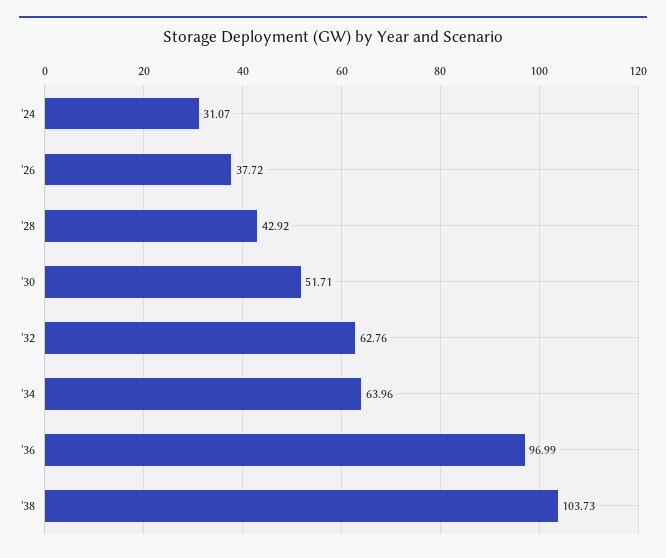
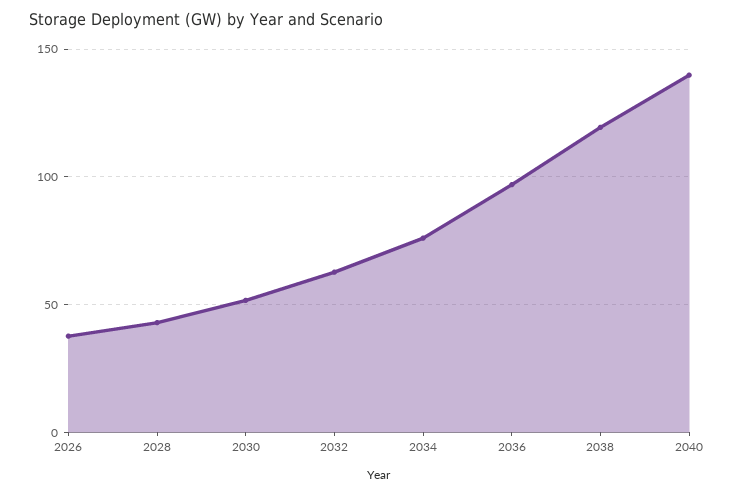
'24: 31.07 -> none
'34: 63.96 -> 75
'38: 103.73 -> 120
2040: none -> 140

